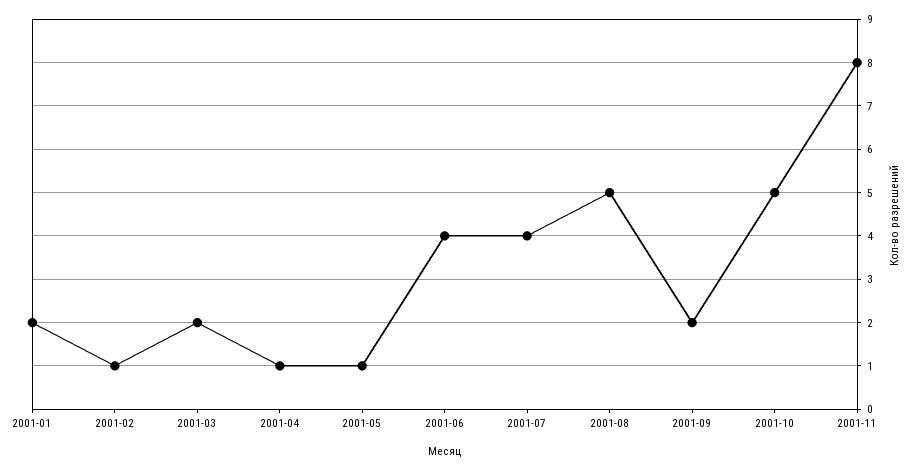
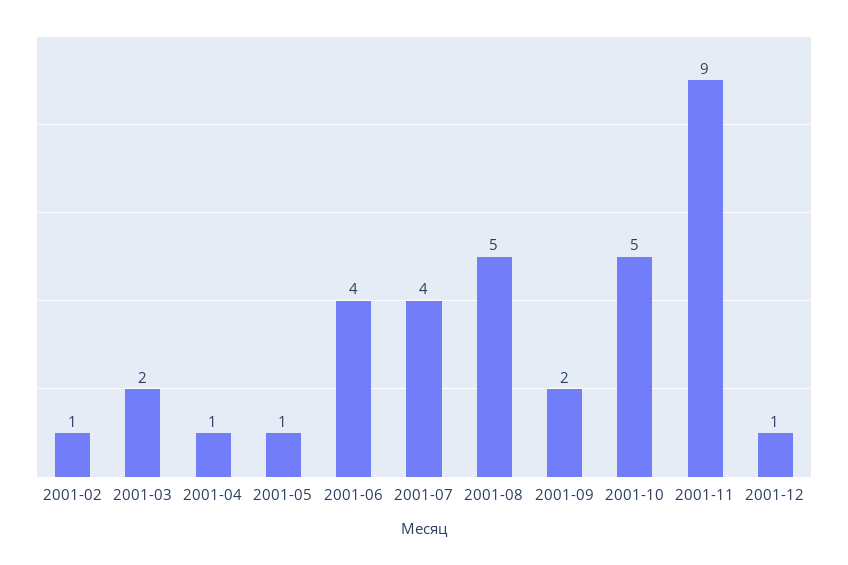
2001-01: 2 -> none
2001-11: 8 -> 9
2001-12: none -> 1

